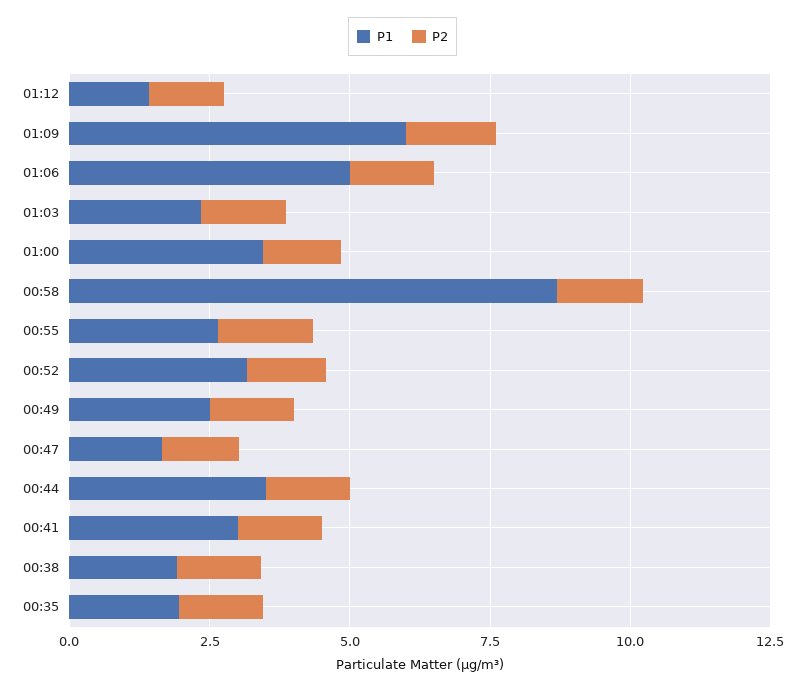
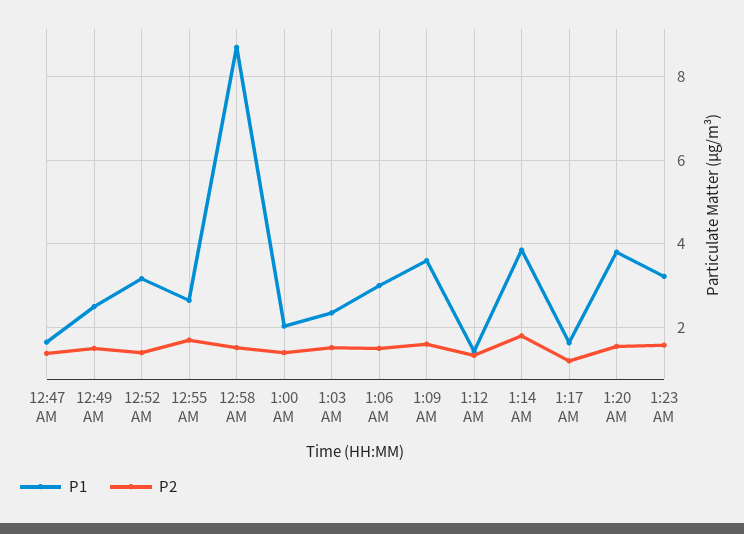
P1, 01:09: 6 -> 3.6
P1, 01:06: 5 -> 3
P1, 01:00: 3.5 -> 2
P1, 00:44: 3.5 -> none
P2, 00:44: 1.5 -> none
P1, 00:41: 3 -> none
P2, 00:41: 1.5 -> none
P1, 00:38: 2 -> none
P2, 00:38: 1.5 -> none
P1, 00:35: 2 -> none
P2, 00:35: 1.5 -> none
P1, 1:14 AM: none -> 3.8
P2, 1:14 AM: none -> 1.8
P1, 1:17 AM: none -> 1.6
P2, 1:17 AM: none -> 1.2
P1, 1:20 AM: none -> 3.8
P2, 1:20 AM: none -> 1.6
P1, 1:23 AM: none -> 3.2
P2, 1:23 AM: none -> 1.6

